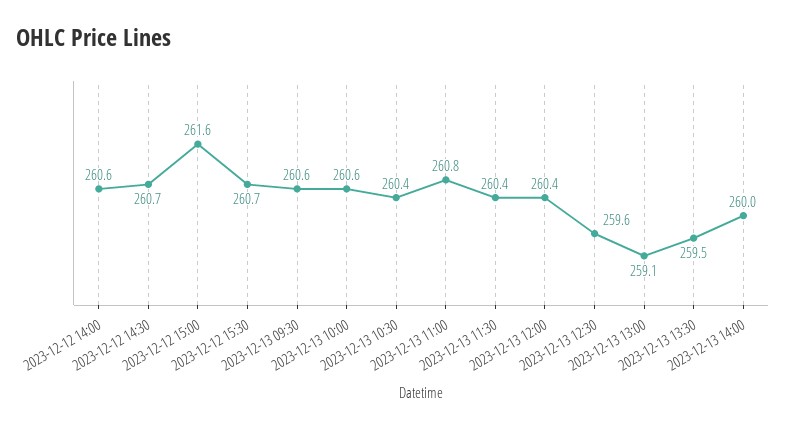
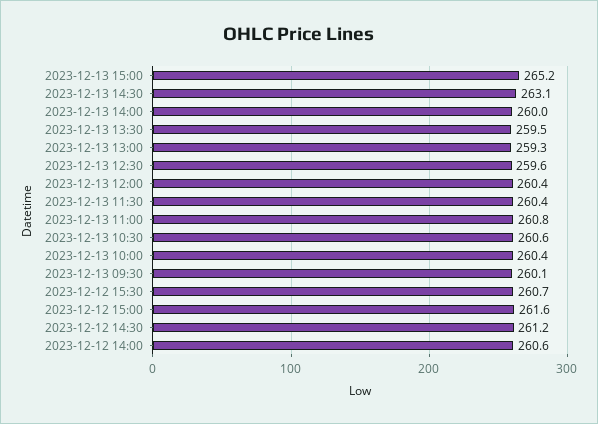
2023-12-12 14:30: 260.7 -> 261.2
2023-12-13 09:30: 260.6 -> 260.1
2023-12-13 10:00: 260.6 -> 260.4
2023-12-13 10:30: 260.4 -> 260.6
2023-12-13 13:00: 259.1 -> 259.3
2023-12-13 15:00: none -> 265.2
2023-12-13 14:30: none -> 263.1

